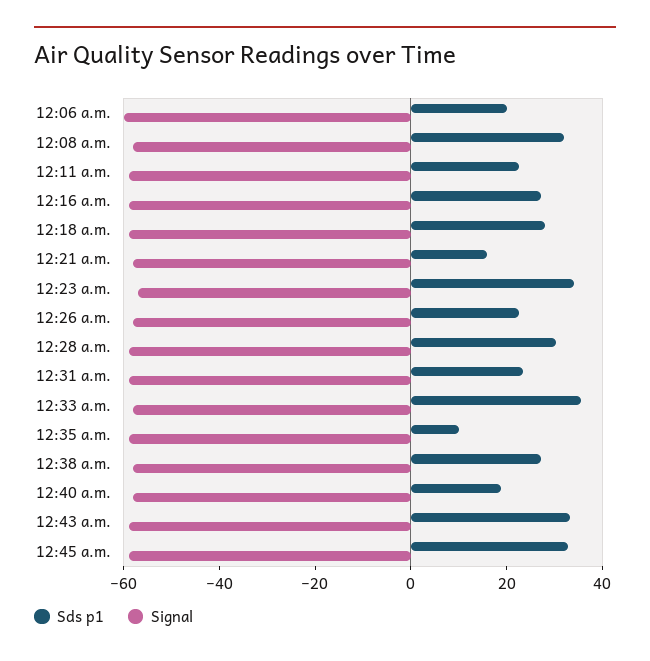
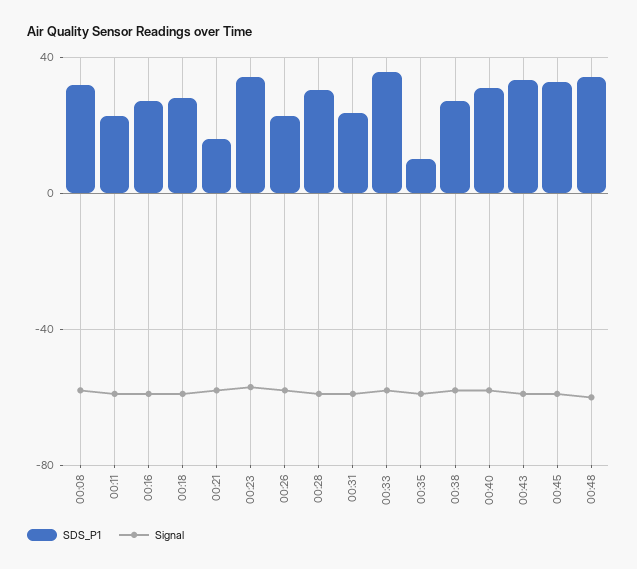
Sds p1, 12:06 a.m.: 20 -> none
Signal, 12:06 a.m.: -60 -> none
Sds p1, 12:40 a.m.: 20 -> 30
Sds p1, 00:48: none -> 35
Signal, 00:48: none -> -60

